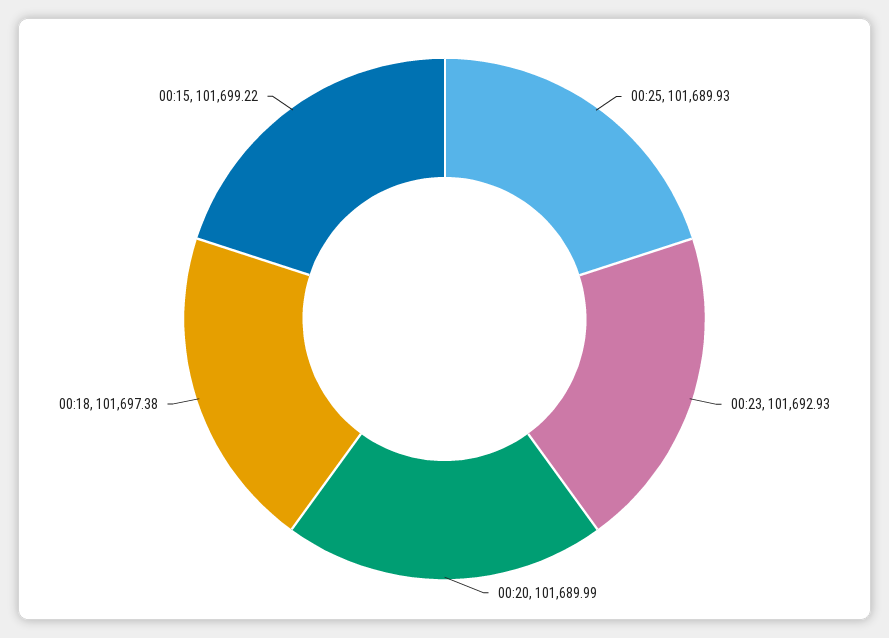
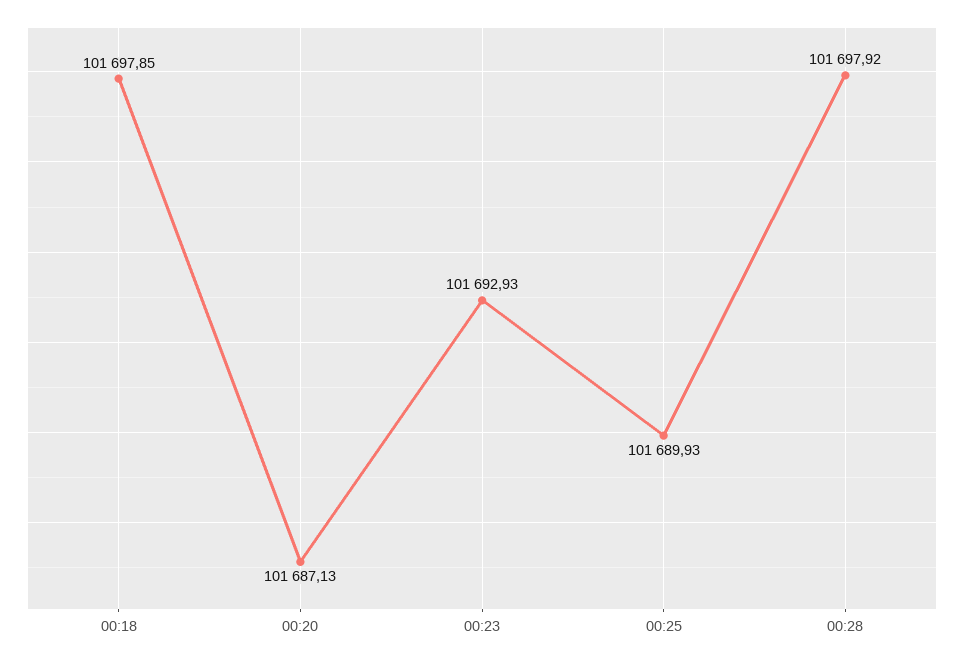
00:20: 101689.99 -> 101687.13
00:18: 101697.38 -> 101697.85
00:15: 101699.22 -> none
00:28: none -> 101697.92

